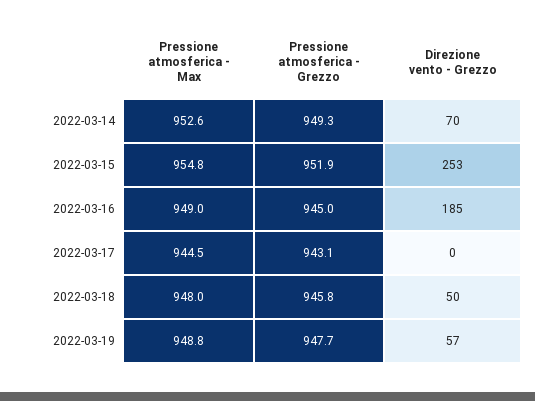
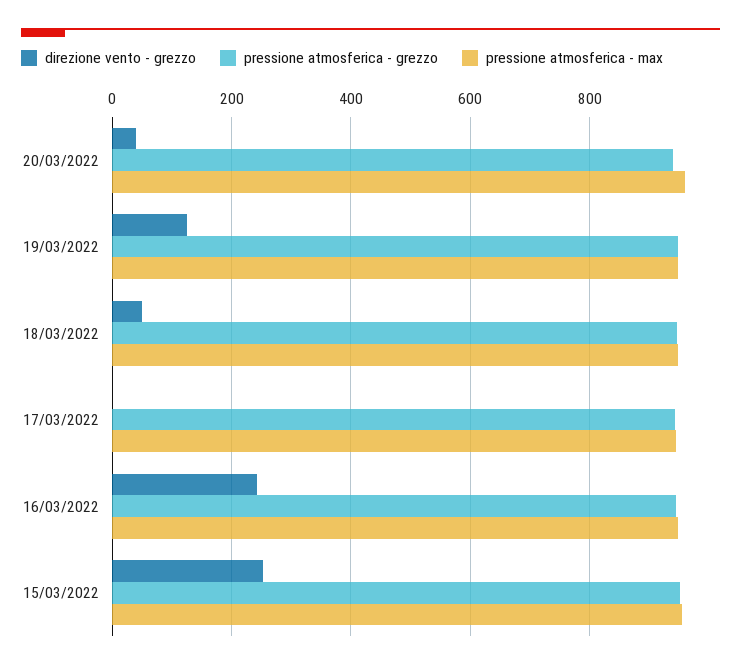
Pressione atmosferica - Max, 2022-03-14: 952.6 -> none
Pressione atmosferica - Grezzo, 2022-03-14: 949.3 -> none
Direzione vento - Grezzo, 2022-03-14: 70 -> none
Direzione vento - Grezzo, 2022-03-16: 185 -> 240
Direzione vento - Grezzo, 2022-03-19: 57 -> 120
Direzione vento - Grezzo, 20/03/2022: none -> 40
Pressione atmosferica - Grezzo, 20/03/2022: none -> 940
Pressione atmosferica - Max, 20/03/2022: none -> 960

